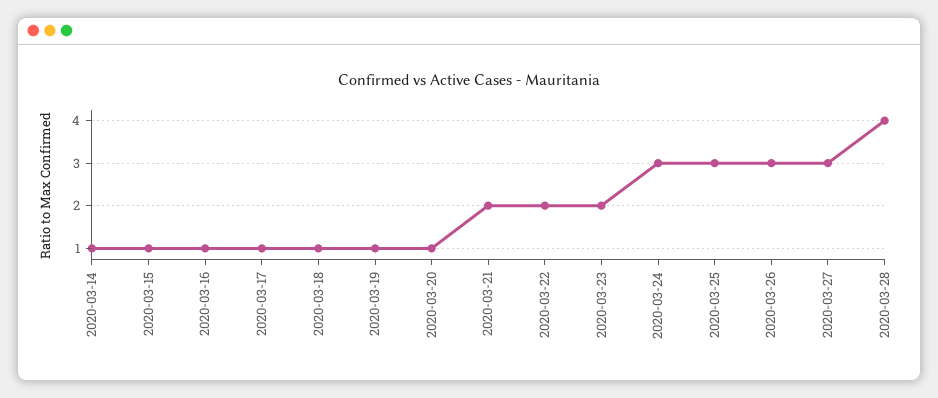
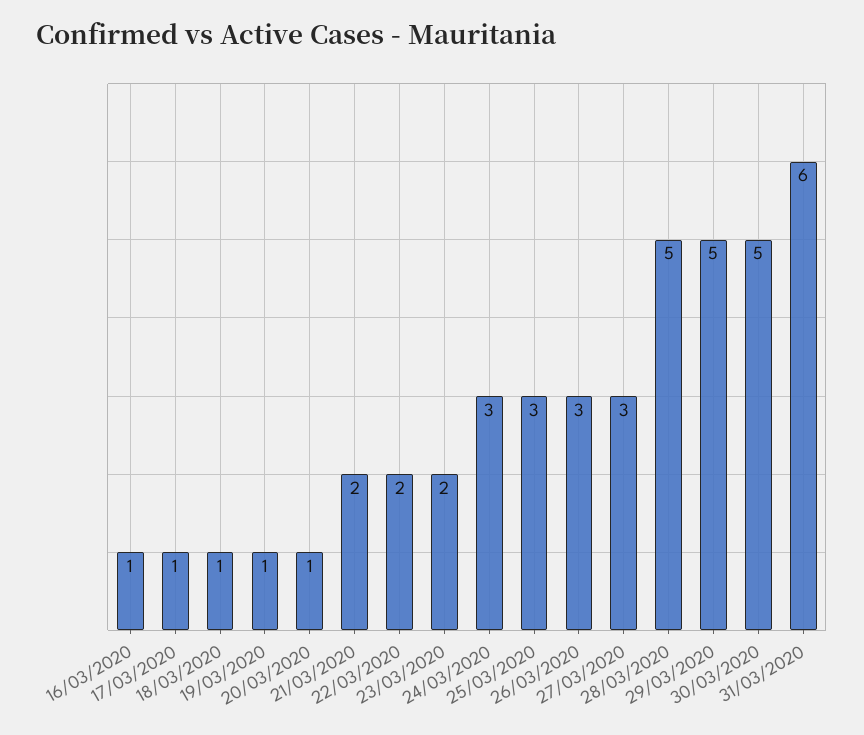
2020-03-14: 1 -> none
2020-03-15: 1 -> none
2020-03-28: 4 -> 5
29/03/2020: none -> 5
30/03/2020: none -> 5
31/03/2020: none -> 6

